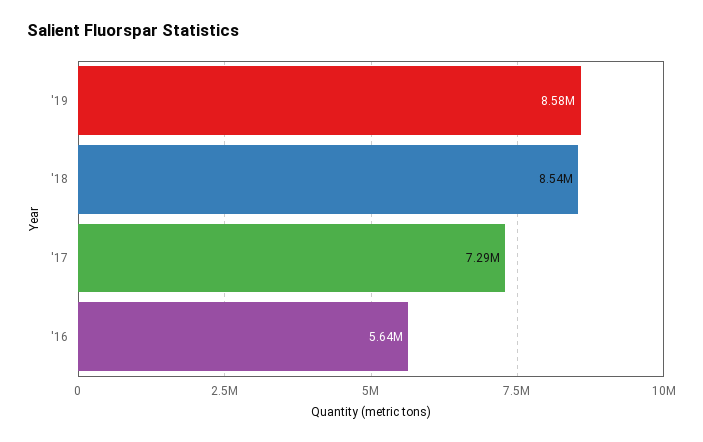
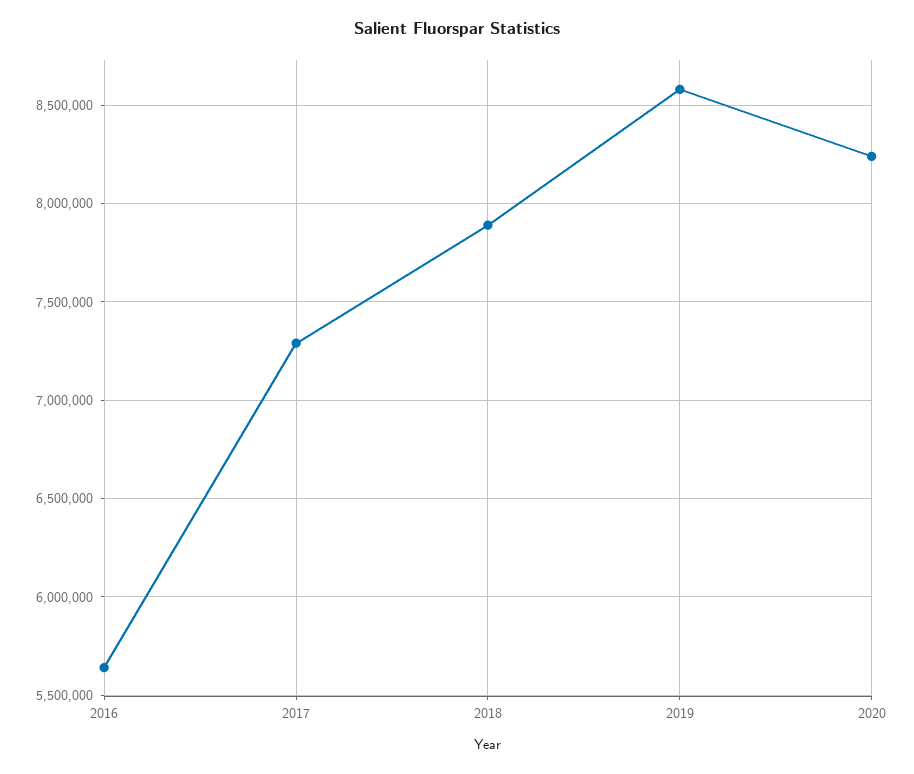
'18: 8540000 -> 7900000
2020: none -> 8250000

